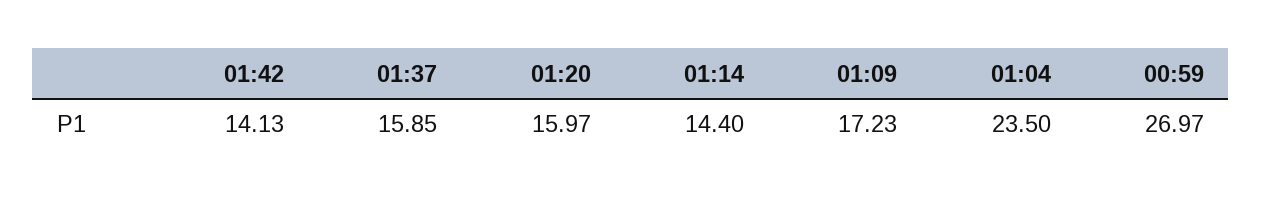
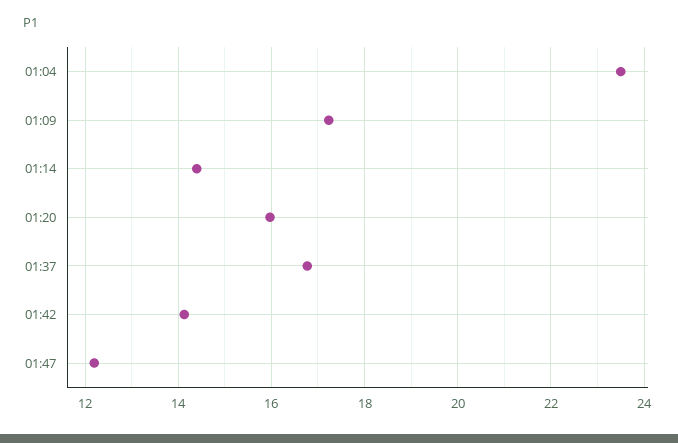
01:37: 15.85 -> 16.8
00:59: 26.97 -> none
01:47: none -> 12.2

